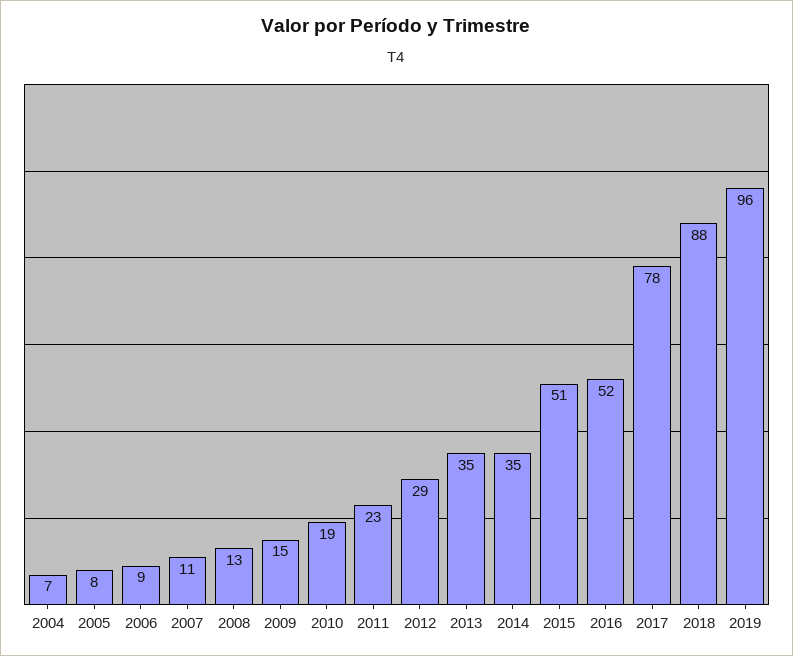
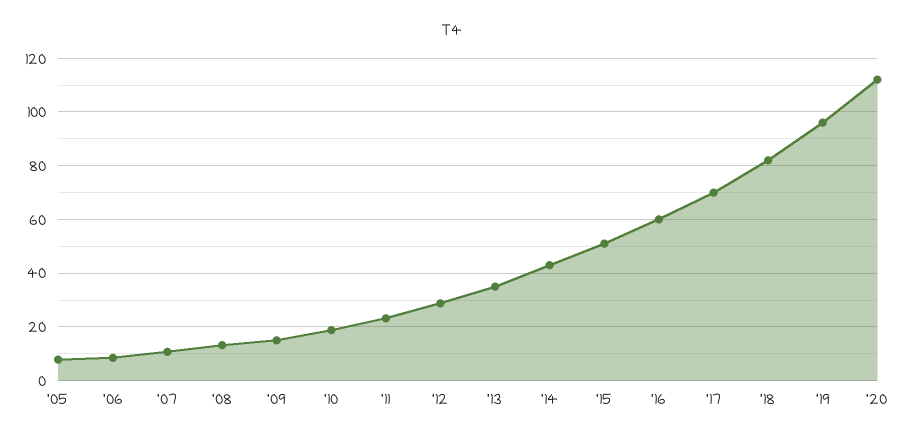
2004: 7 -> none
2014: 35 -> 42.5
2016: 52 -> 60
2017: 78 -> 70
2018: 88 -> 82.5
'20: none -> 112.5

